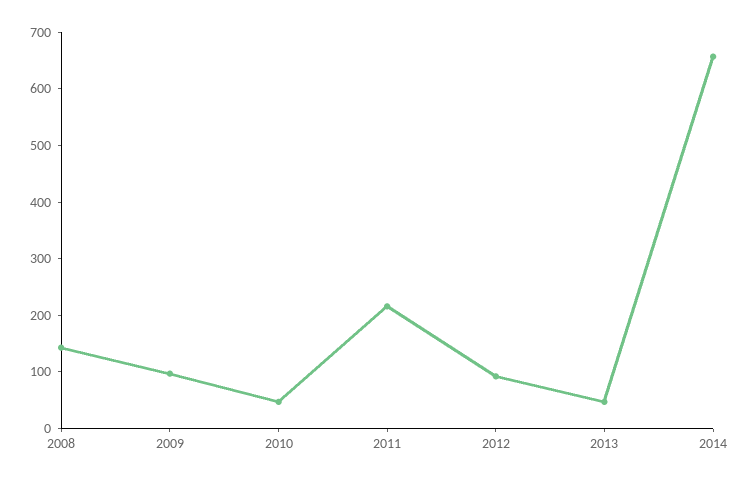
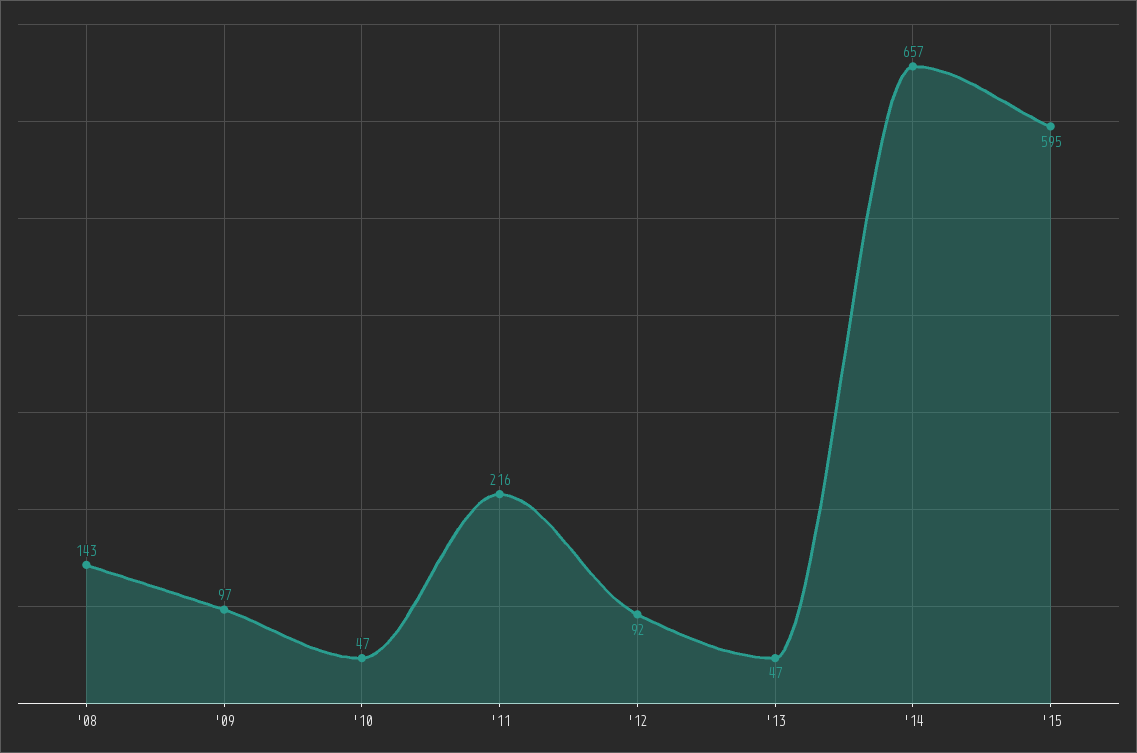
'15: none -> 595

